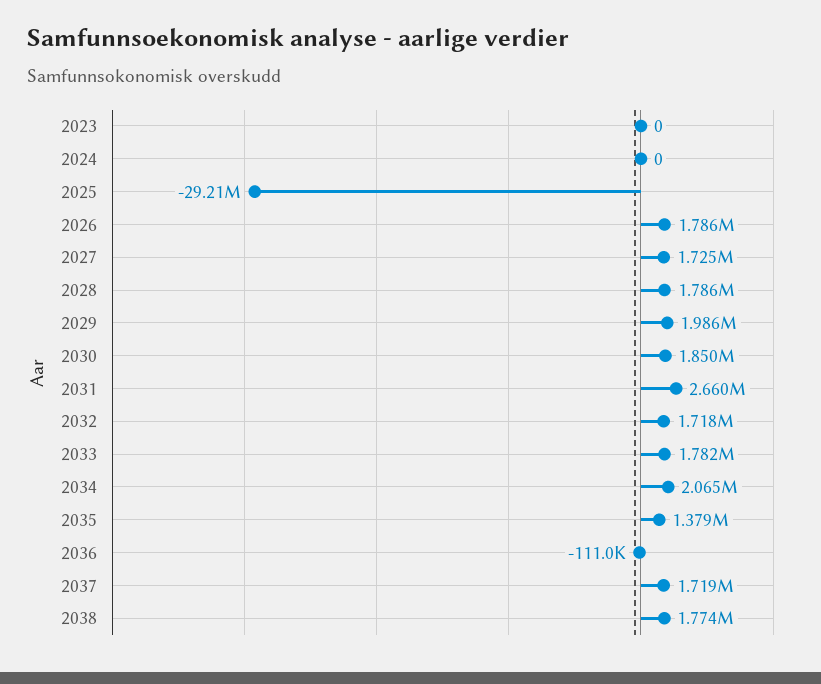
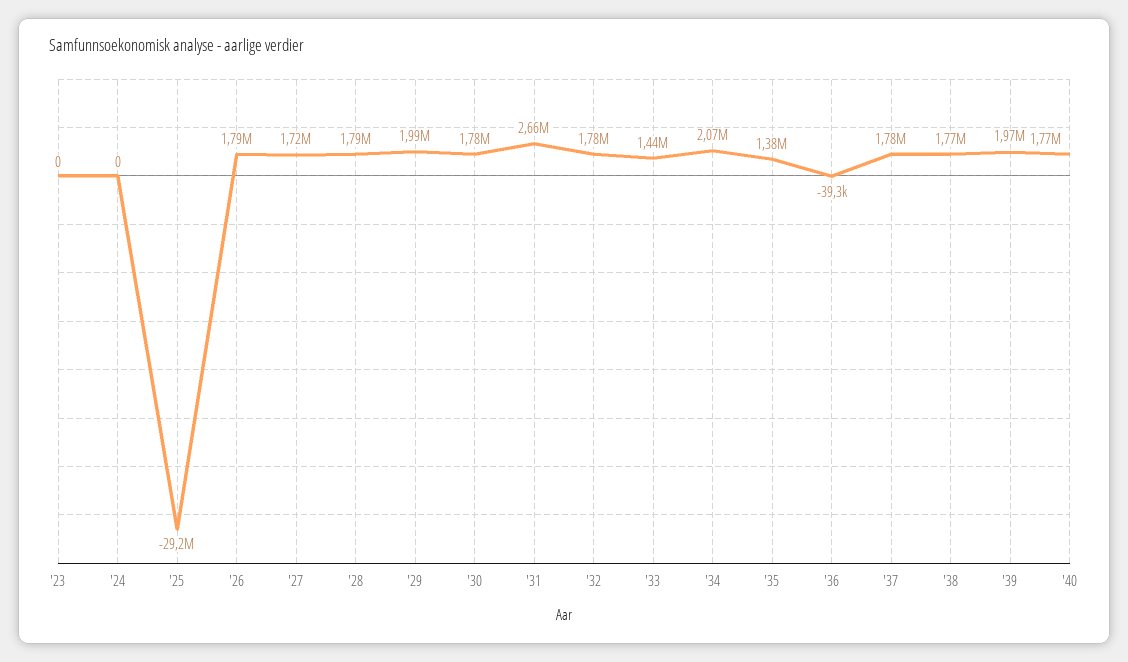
2030: 1850000 -> 1780000
2032: 1718000 -> 1780000
2033: 1782000 -> 1440000
2036: -111000 -> -39300
2037: 1719000 -> 1780000
'39: none -> 1970000
'40: none -> 1770000

